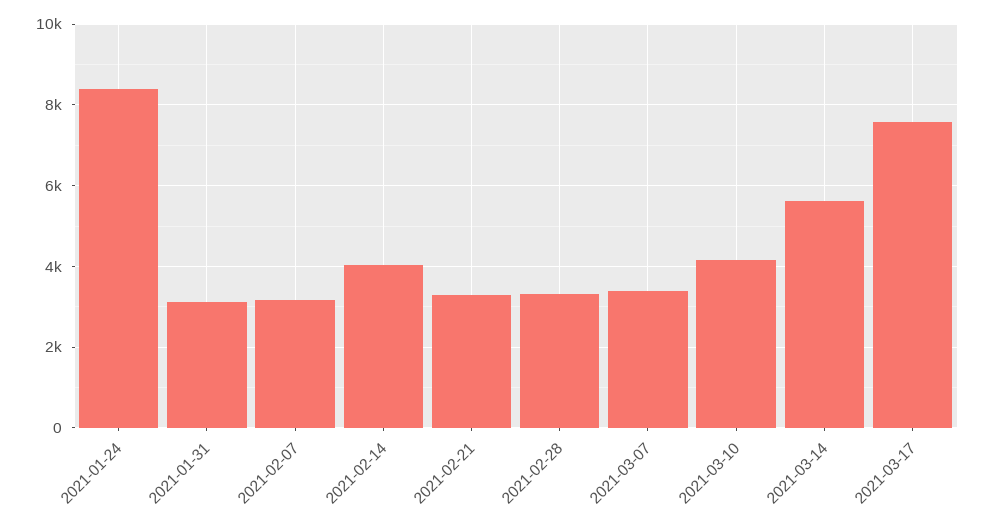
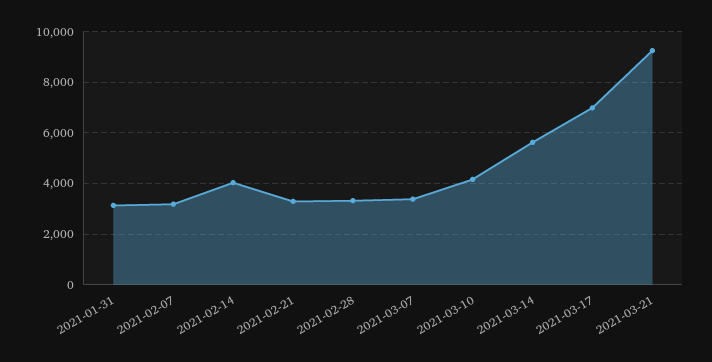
2021-01-24: 8400 -> none
2021-03-17: 7600 -> 7000
2021-03-21: none -> 9250

